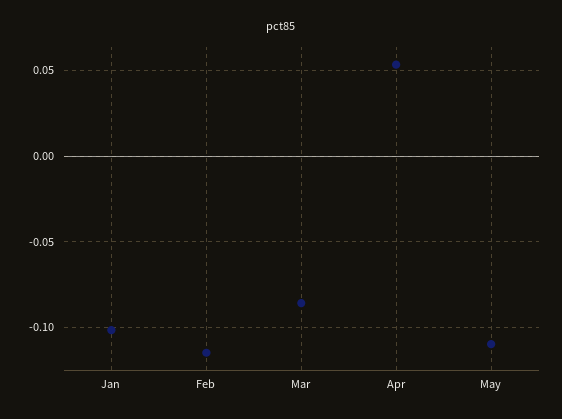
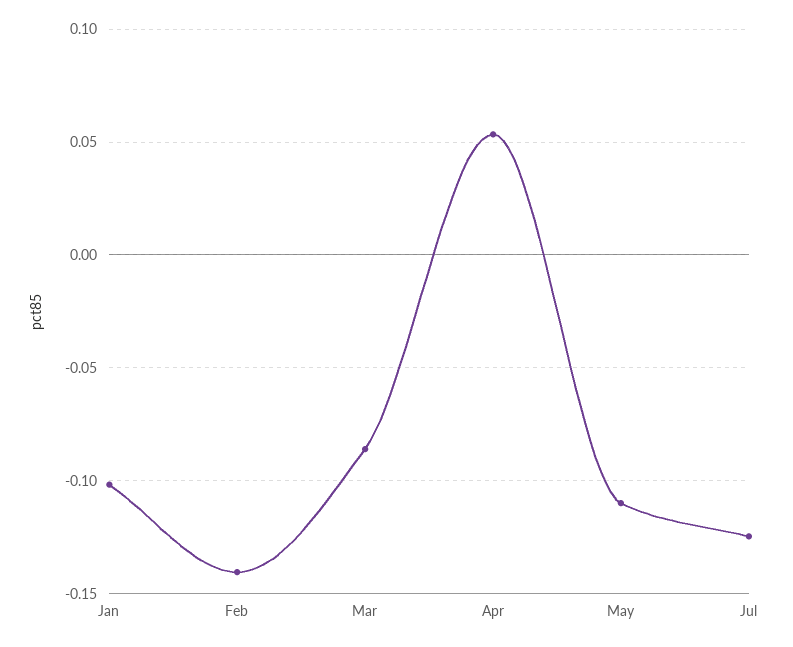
Feb: -0.115 -> -0.14
Jul: none -> -0.125

